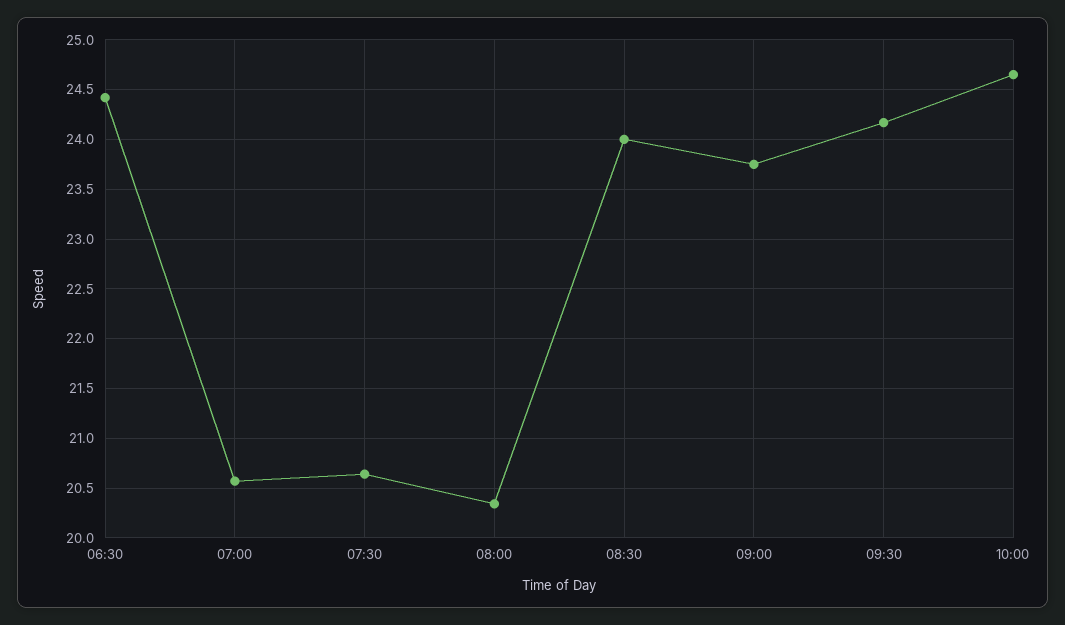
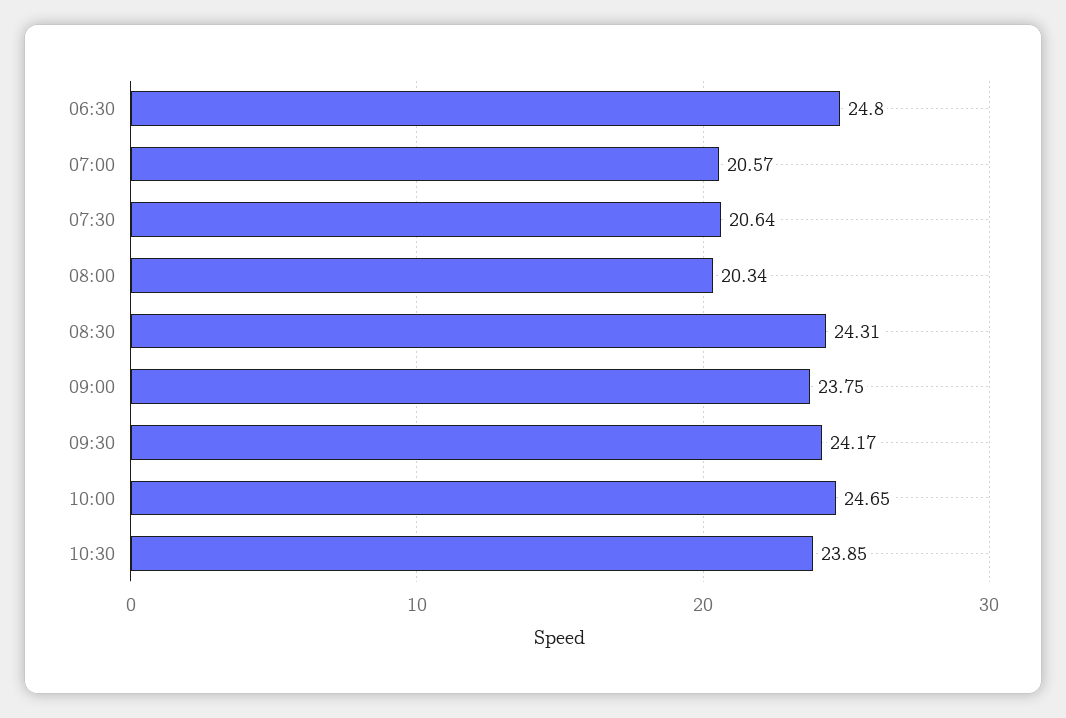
06:30: 24.4 -> 24.8
08:30: 24 -> 24.31
10:30: none -> 23.85

